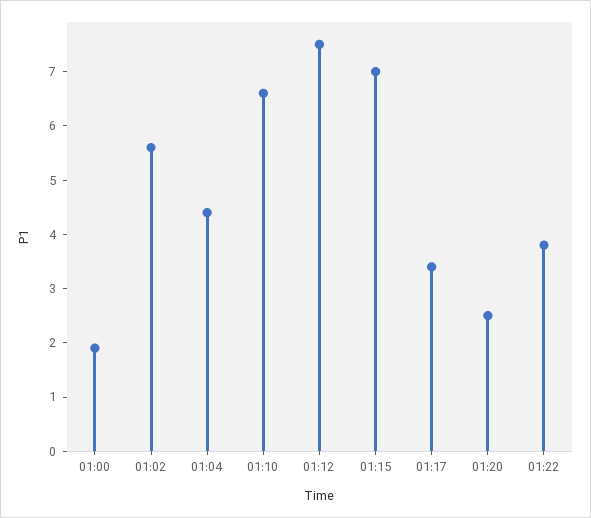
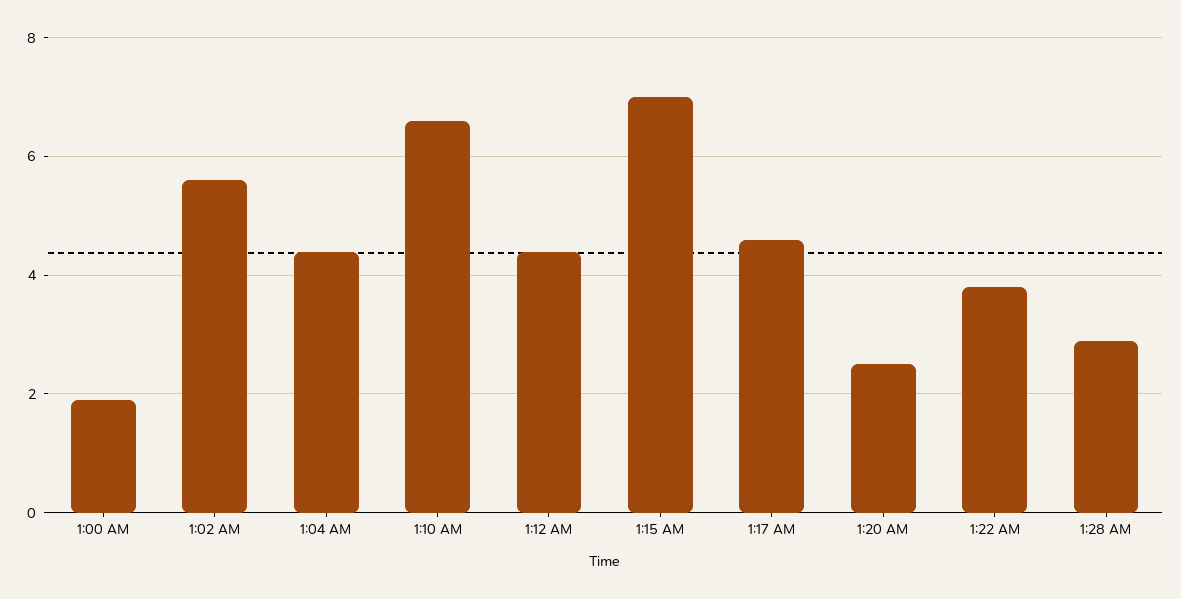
01:12: 7.5 -> 4.5
01:17: 3.5 -> 4.5
1:28 AM: none -> 3

